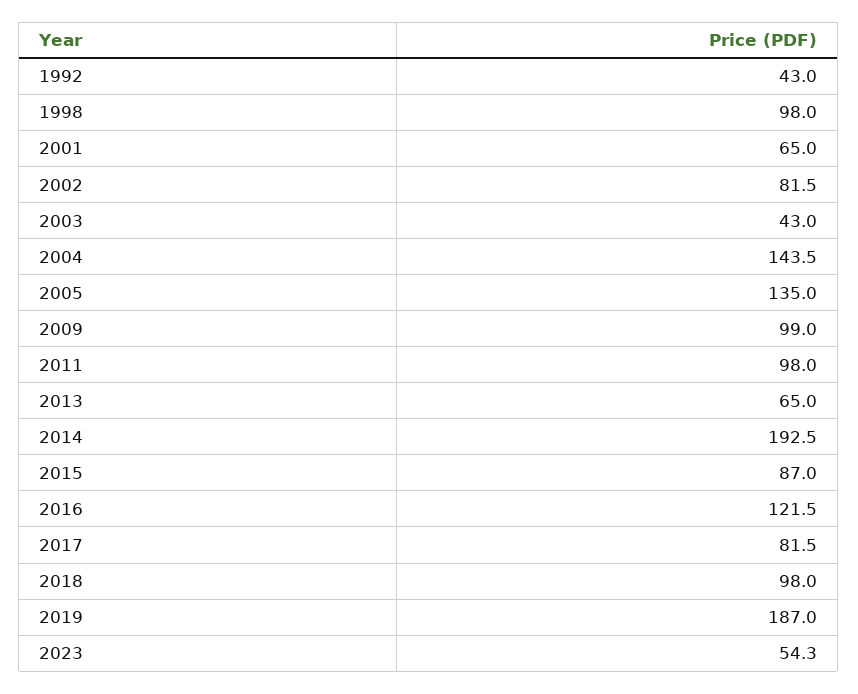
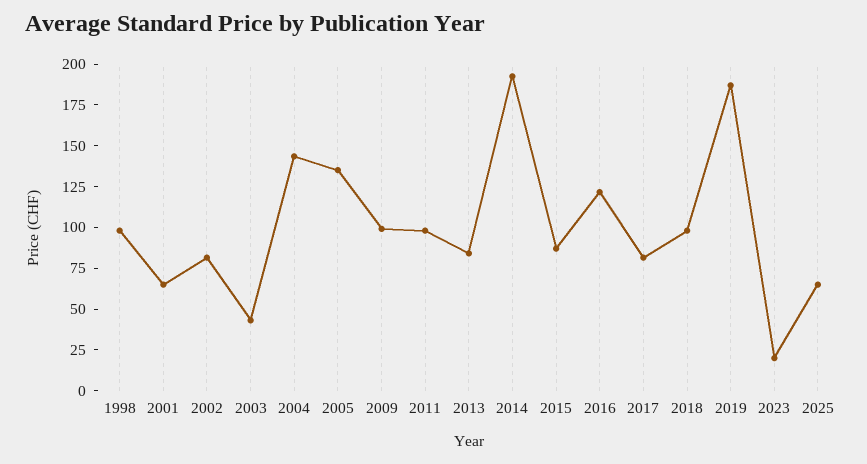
1992: 43 -> none
2013: 65 -> 85
2023: 54.3 -> 20
2025: none -> 65

